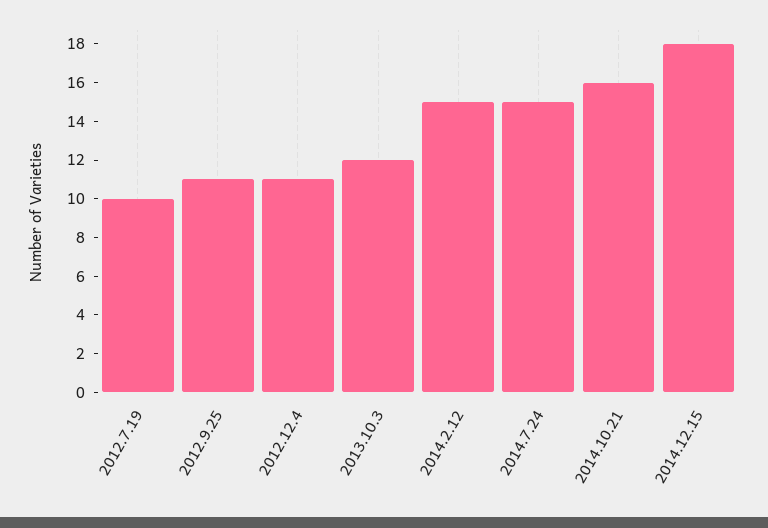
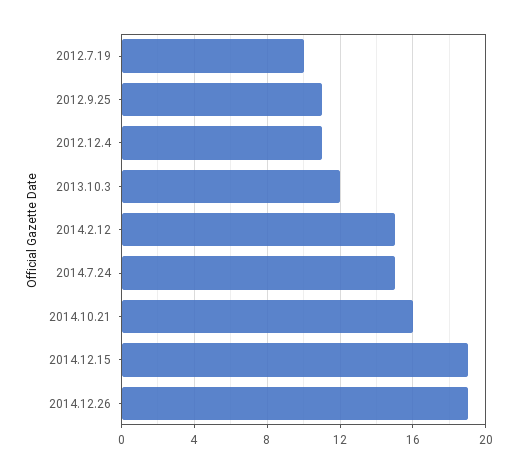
2014.12.15: 18 -> 19
2014.12.26: none -> 19

